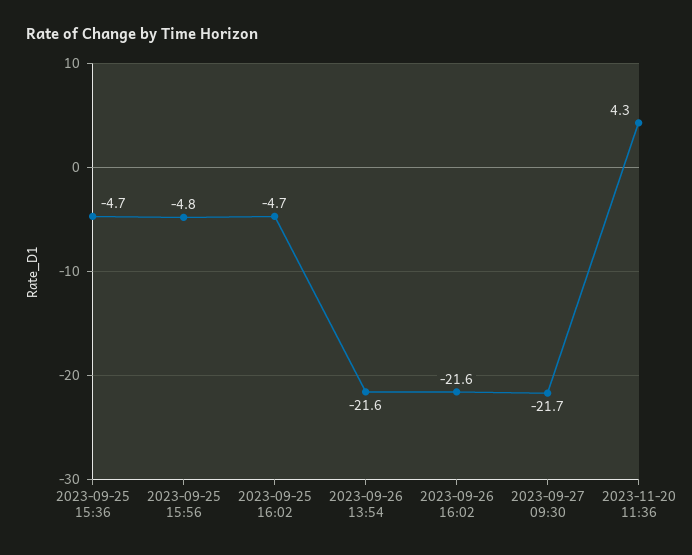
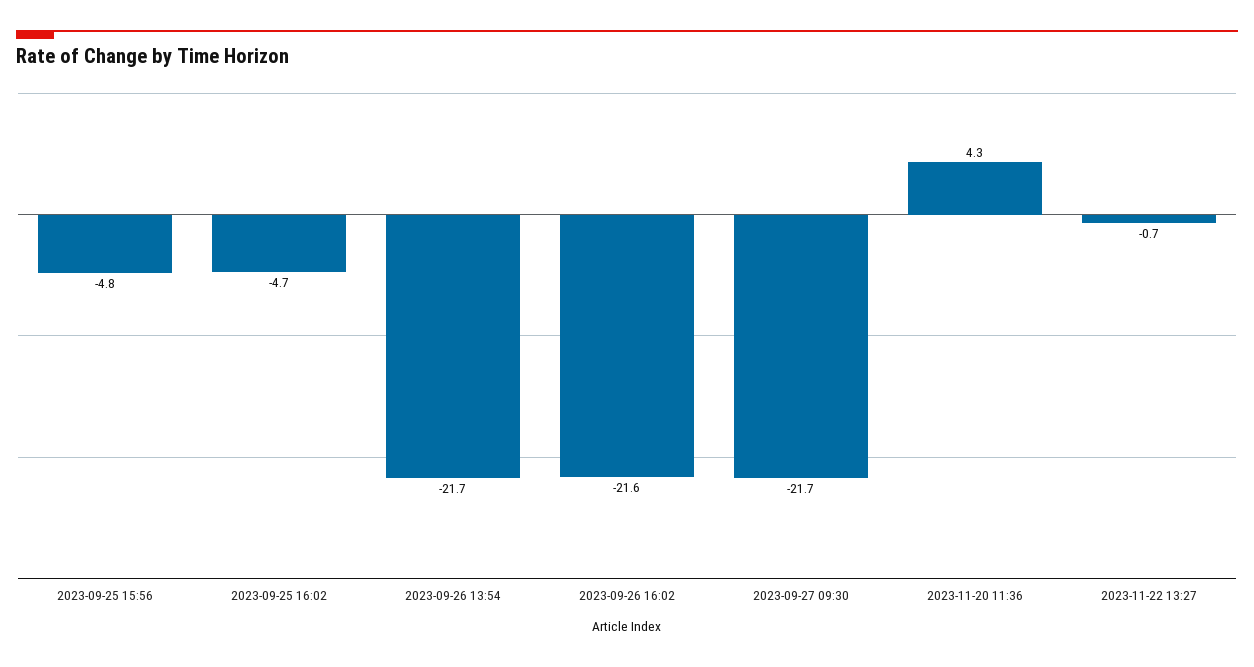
2023-09-25 15:36: -4.7 -> none
2023-09-26 13:54: -21.6 -> -21.7
2023-11-22 13:27: none -> -0.7

